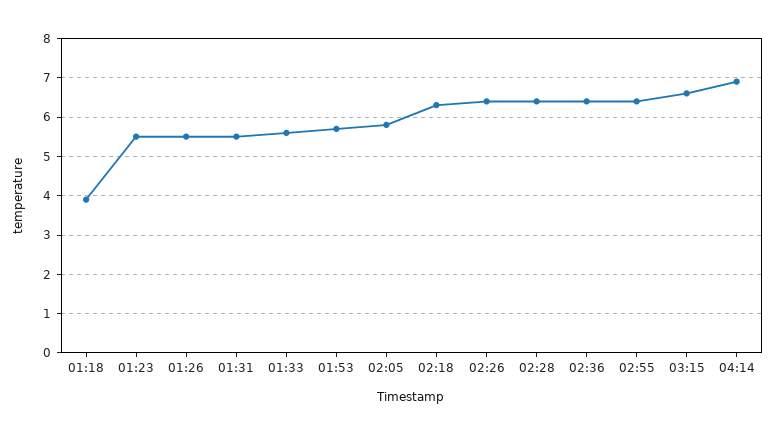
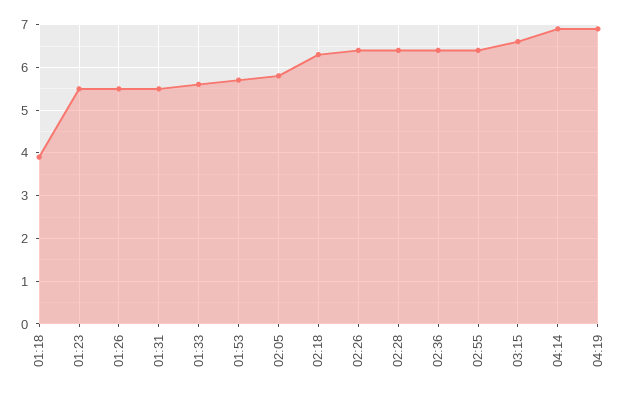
04:19: none -> 7

